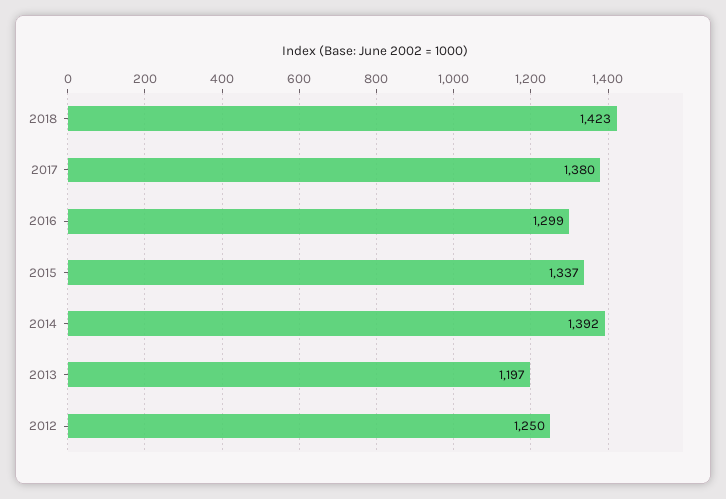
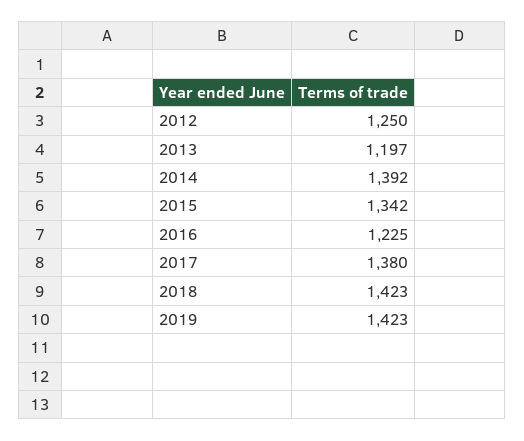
2016: 1299 -> 1225
2015: 1337 -> 1342
2019: none -> 1423

